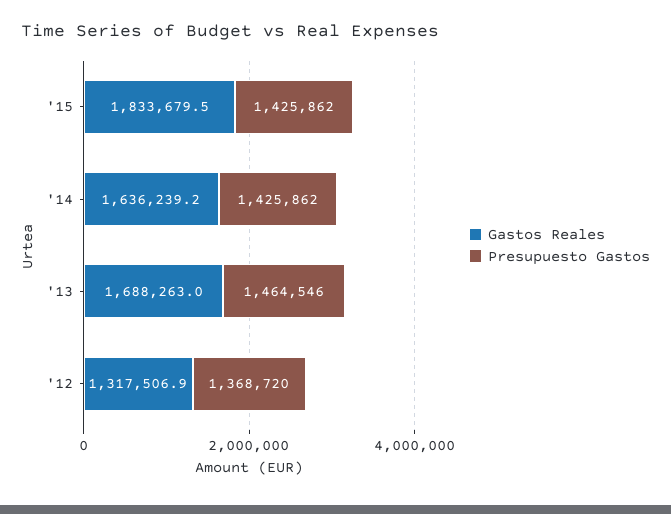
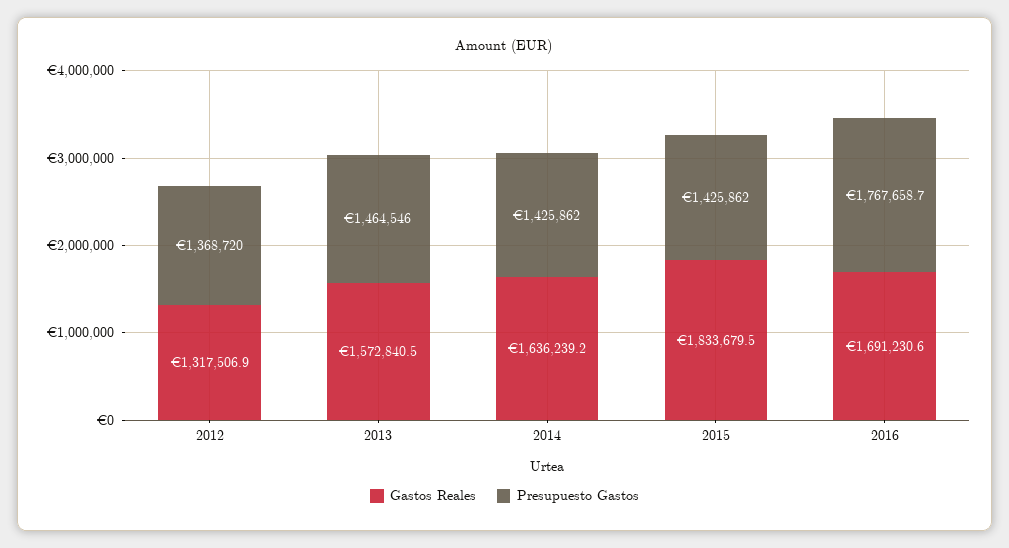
Gastos Reales, '13: 1688263 -> 1572840.5
Gastos Reales, 2016: none -> 1691230.6
Presupuesto Gastos, 2016: none -> 1767658.7

